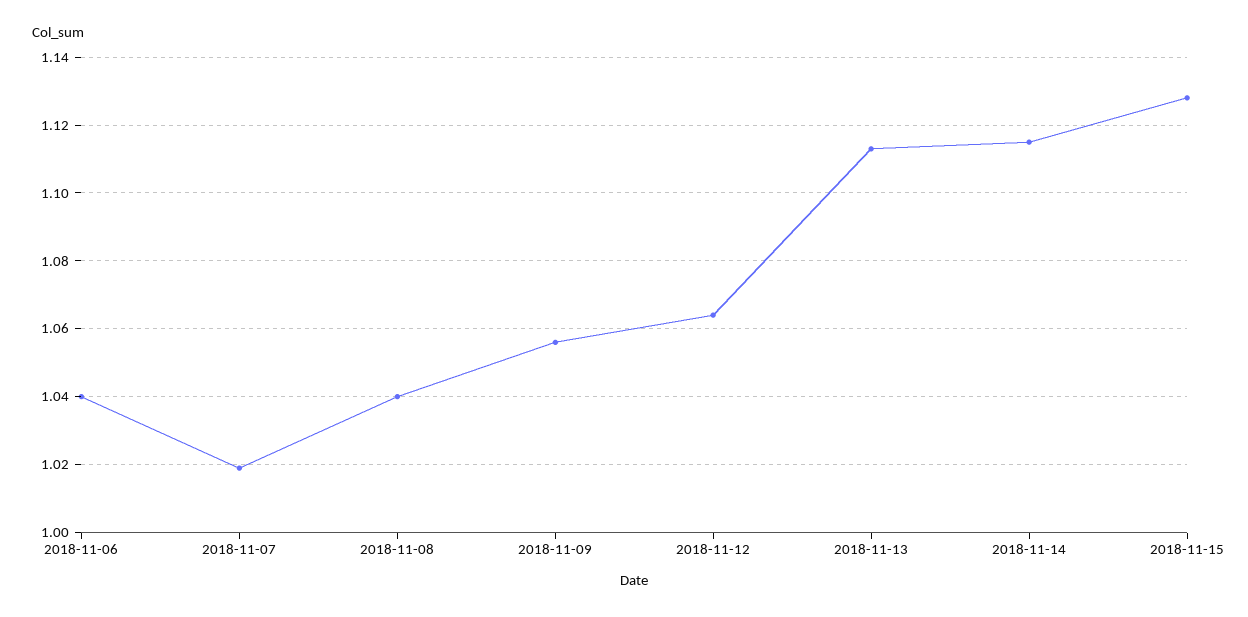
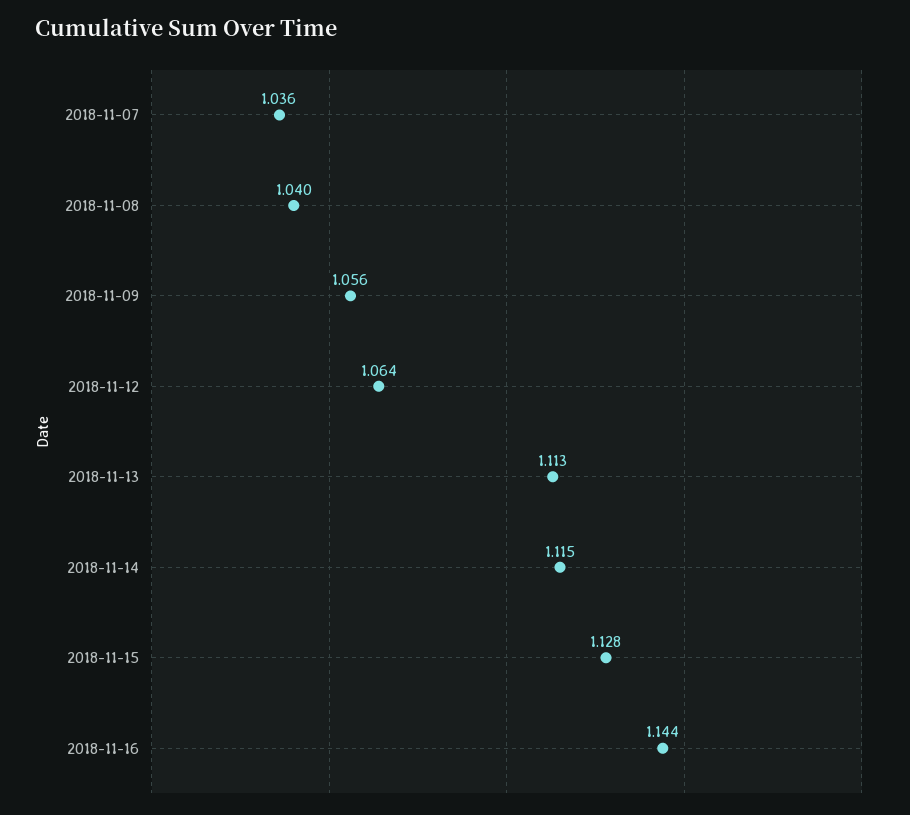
2018-11-06: 1.04 -> none
2018-11-07: 1.02 -> 1.036
2018-11-16: none -> 1.144

